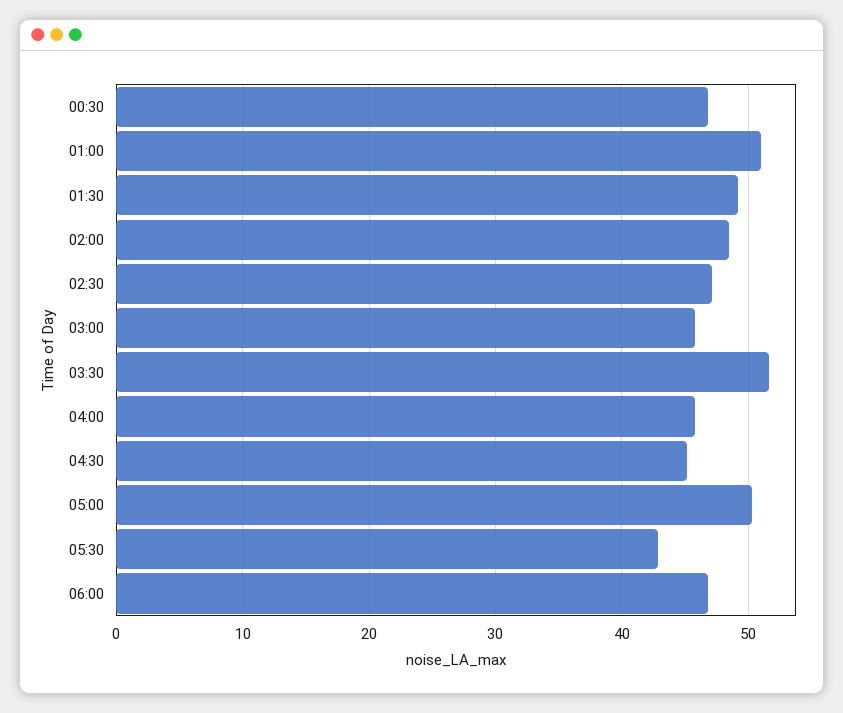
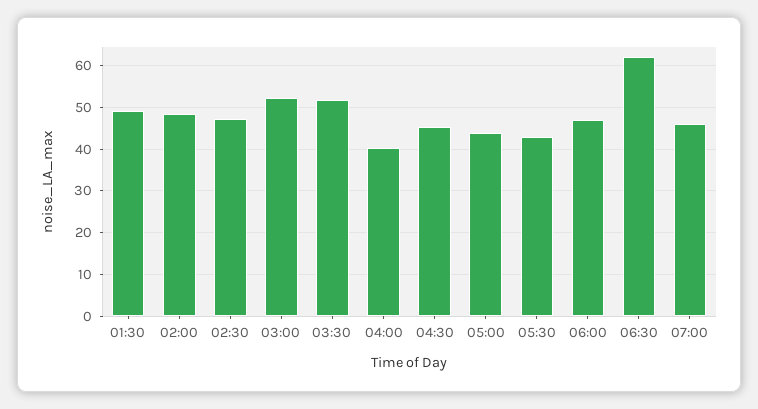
00:30: 47 -> none
01:00: 51 -> none
03:00: 46 -> 52
04:00: 46 -> 40
05:00: 50 -> 44
06:30: none -> 62
07:00: none -> 46

